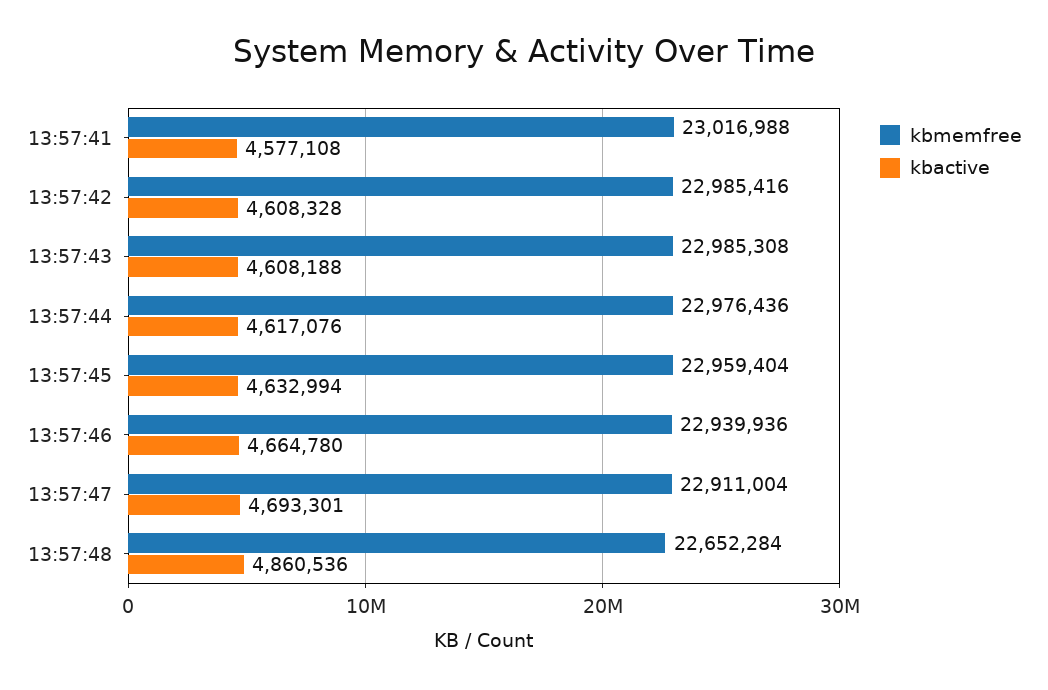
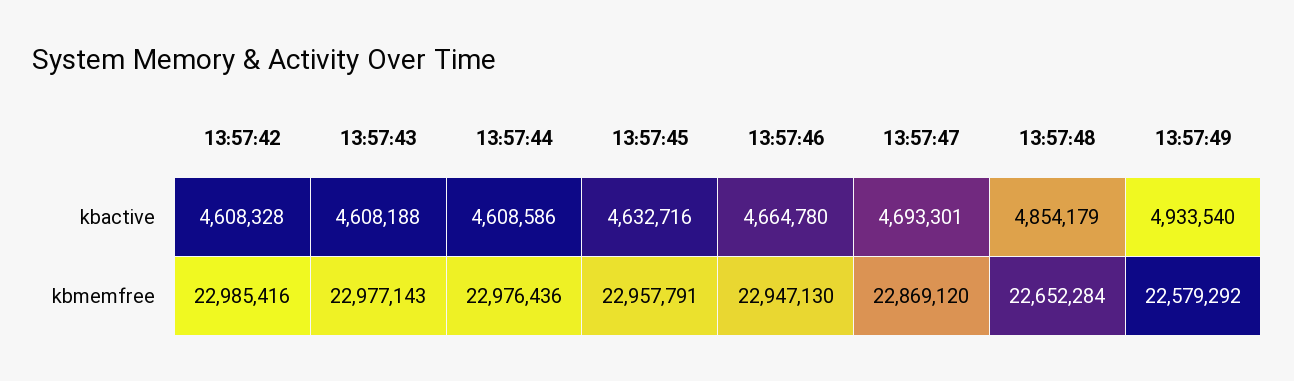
kbmemfree, 13:57:41: 23016988 -> none
kbactive, 13:57:41: 4577108 -> none
kbmemfree, 13:57:43: 22985308 -> 22977143
kbactive, 13:57:44: 4617076 -> 4608586
kbmemfree, 13:57:45: 22959404 -> 22957791
kbactive, 13:57:45: 4632994 -> 4632716
kbmemfree, 13:57:46: 22939936 -> 22947130
kbmemfree, 13:57:47: 22911004 -> 22869120
kbactive, 13:57:48: 4860536 -> 4854179
kbactive, 13:57:49: none -> 4933540
kbmemfree, 13:57:49: none -> 22579292

